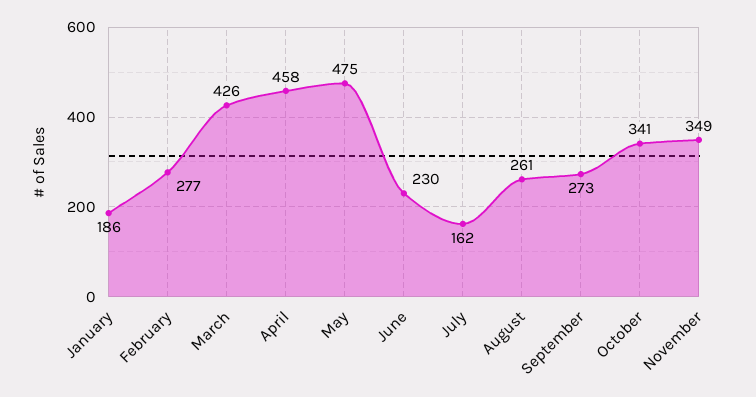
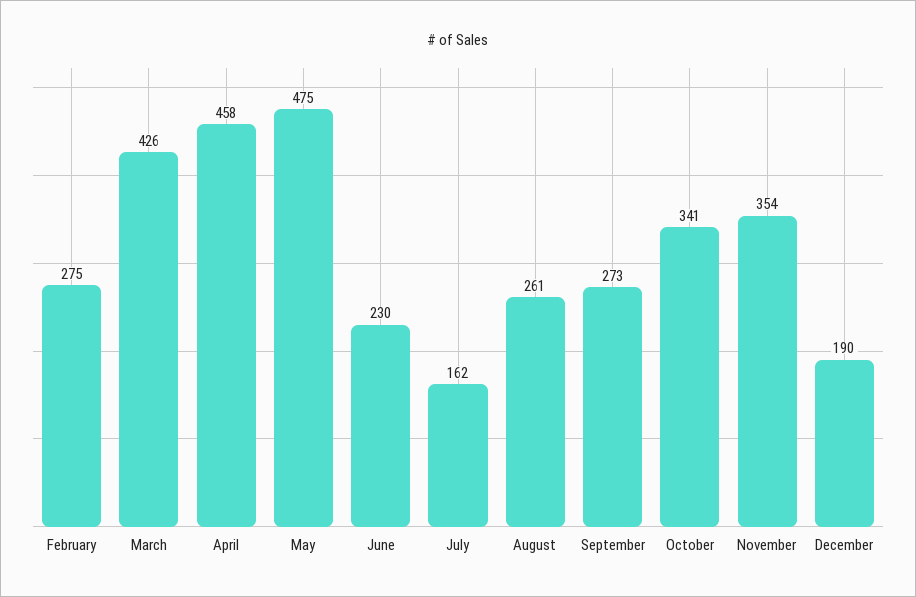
January: 186 -> none
February: 277 -> 275
November: 349 -> 354
December: none -> 190

